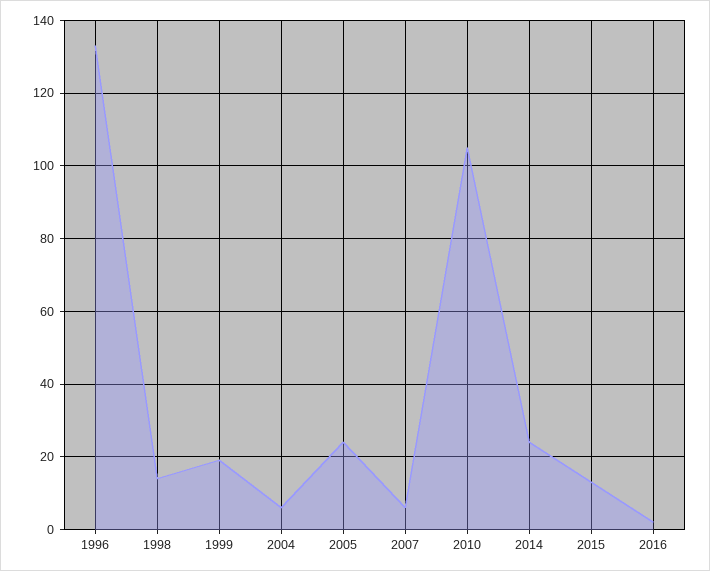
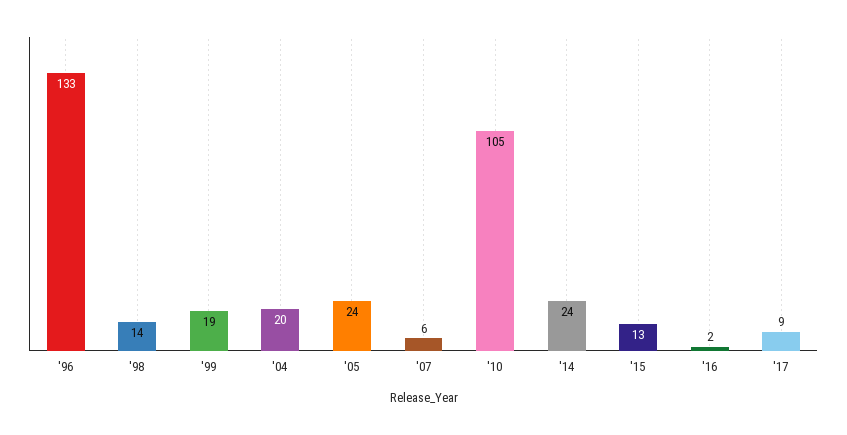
2004: 5 -> 20
'17: none -> 9

